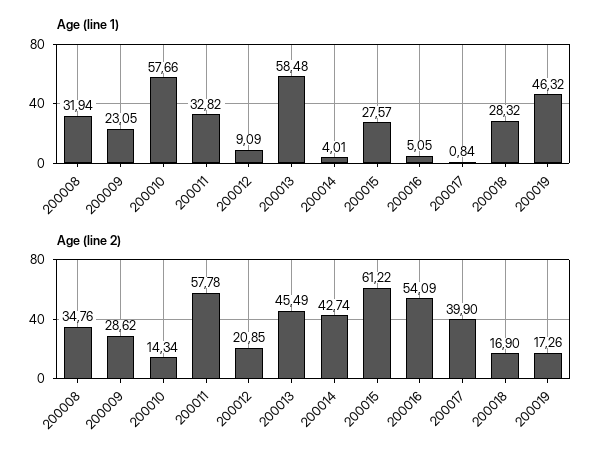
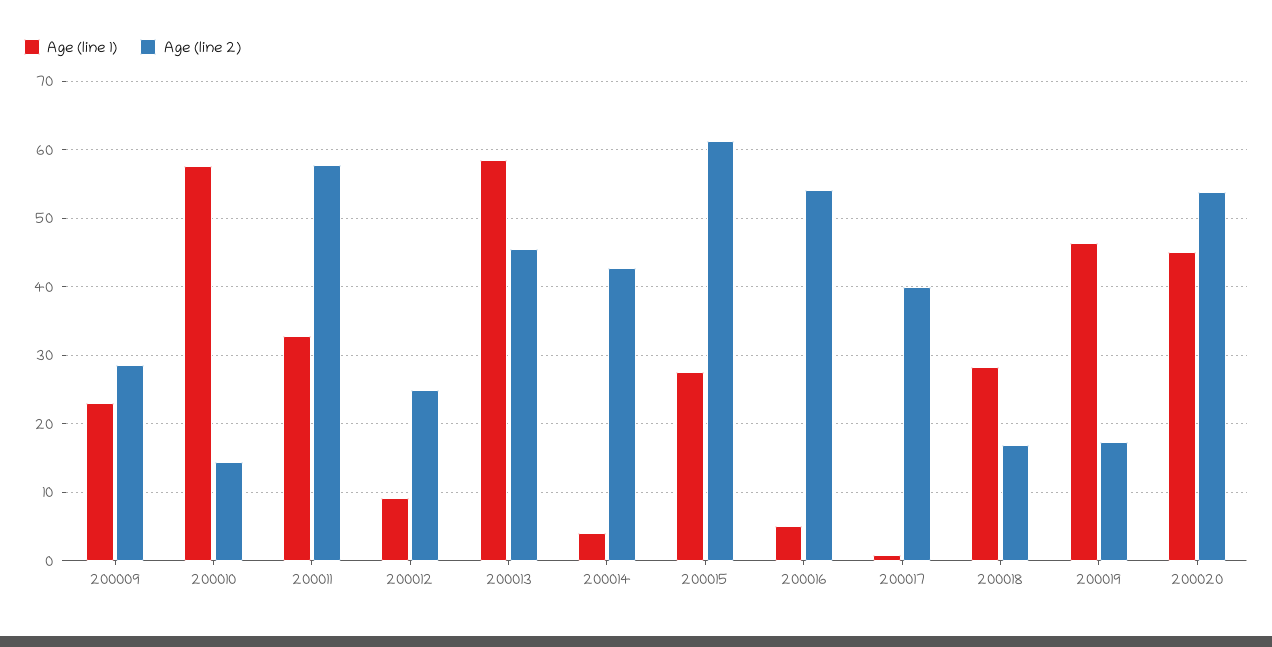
Age (line 1), 200008: 31.94 -> none
Age (line 2), 200008: 34.76 -> none
Age (line 2), 200012: 20.85 -> 25
Age (line 1), 200020: none -> 45
Age (line 2), 200020: none -> 54

